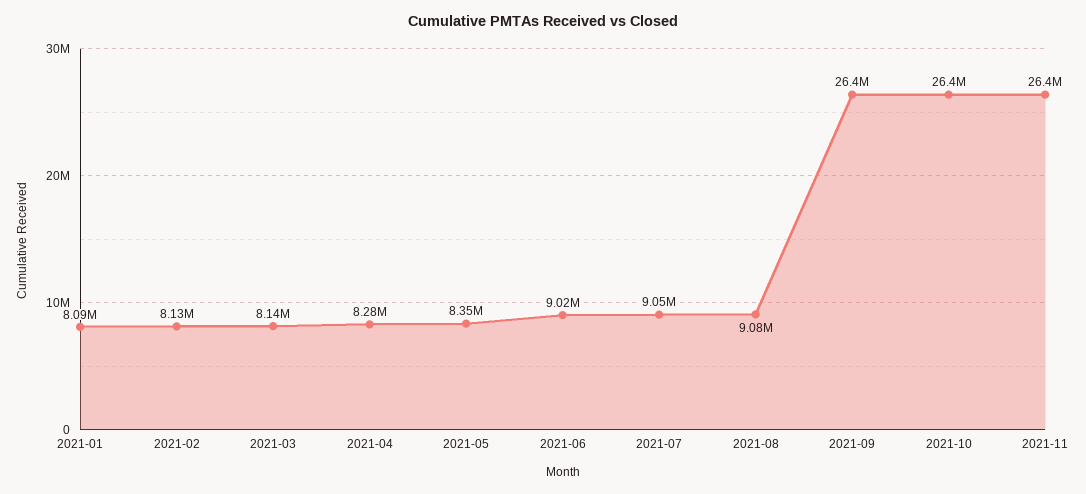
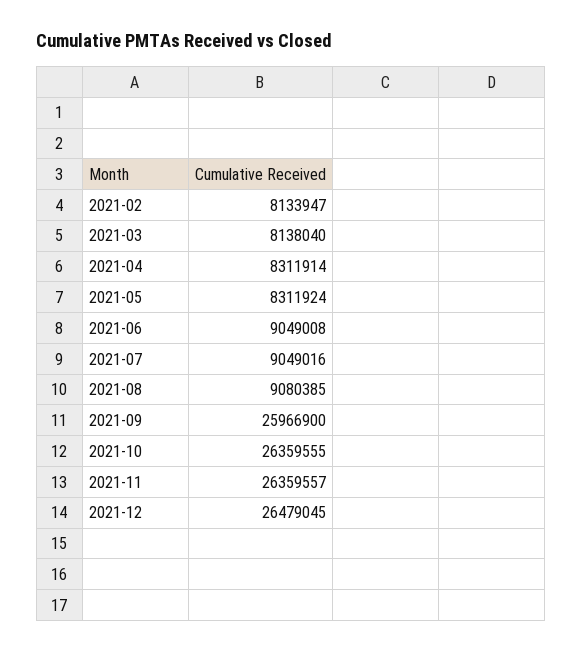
2021-01: 8090000 -> none
2021-04: 8280000 -> 8311914
2021-05: 8350000 -> 8311924
2021-06: 9020000 -> 9049008
2021-09: 26400000 -> 25966900
2021-12: none -> 26479045

